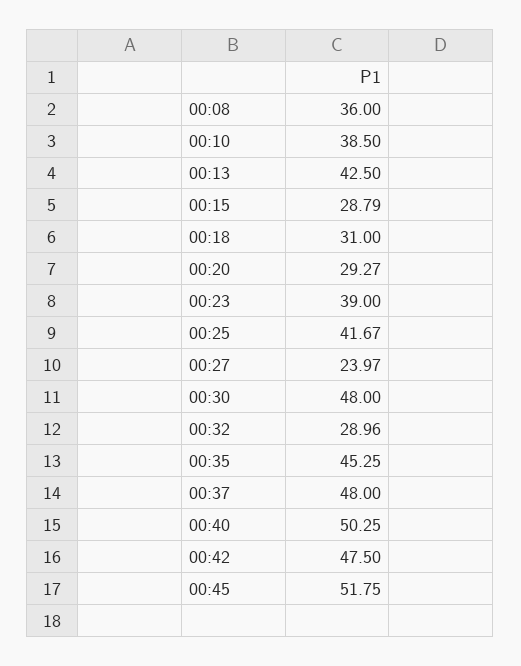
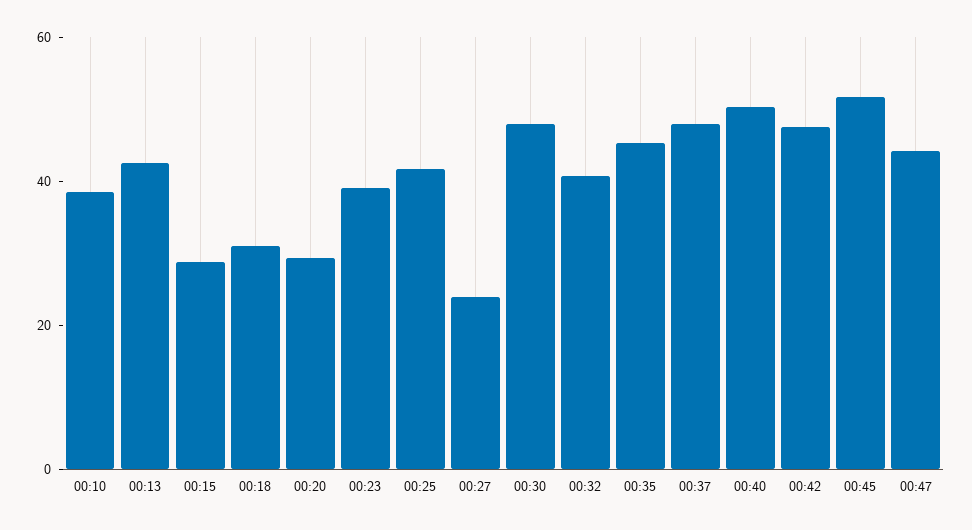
00:08: 36 -> none
00:32: 28.96 -> 40
00:47: none -> 45

